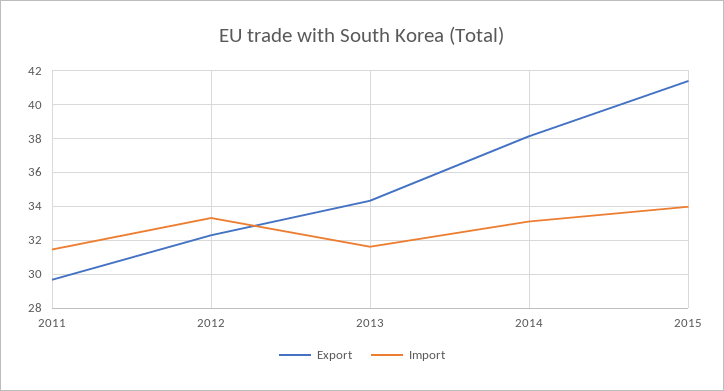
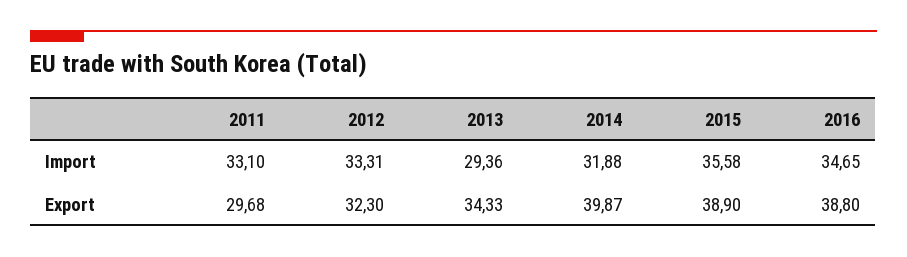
Import, 2011: 31.5 -> 33.1
Import, 2013: 31.5 -> 29.36
Export, 2014: 38 -> 39.87
Import, 2014: 33 -> 31.88
Export, 2015: 41.5 -> 38.9
Import, 2015: 34 -> 35.58
Import, 2016: none -> 34.65
Export, 2016: none -> 38.8

